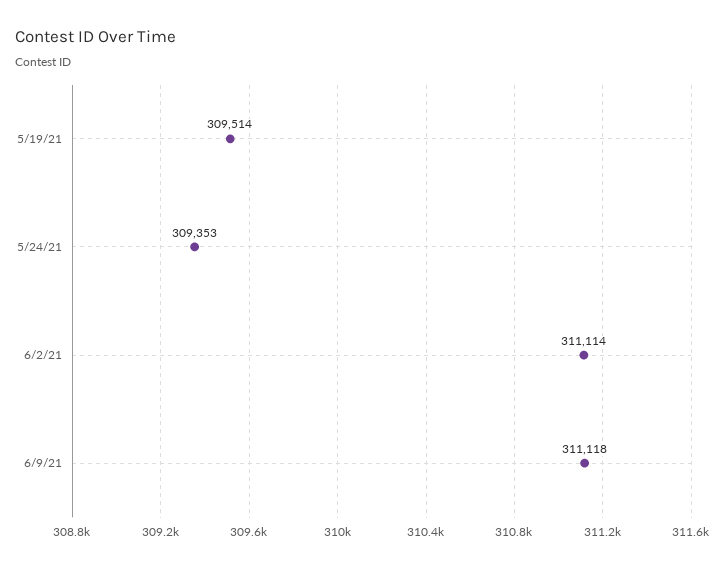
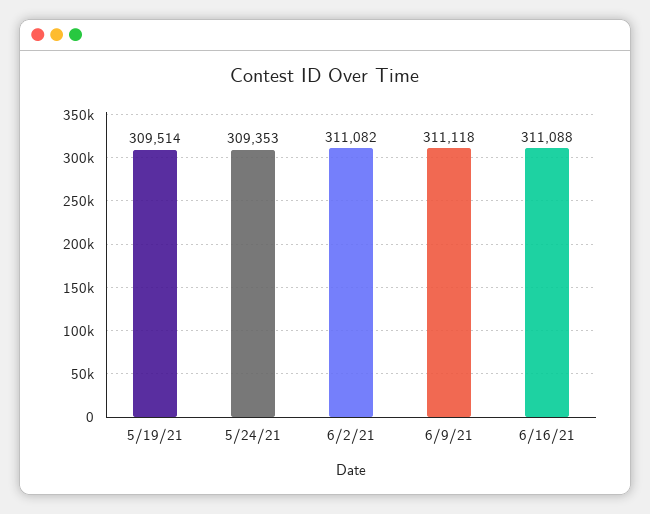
6/2/21: 311114 -> 311082
6/16/21: none -> 311088

